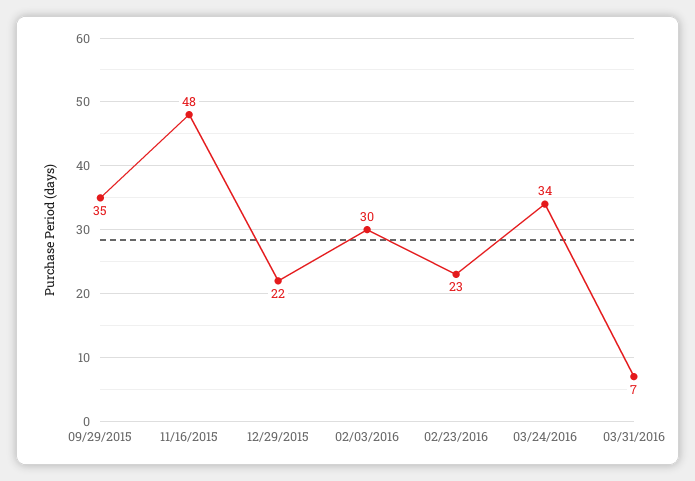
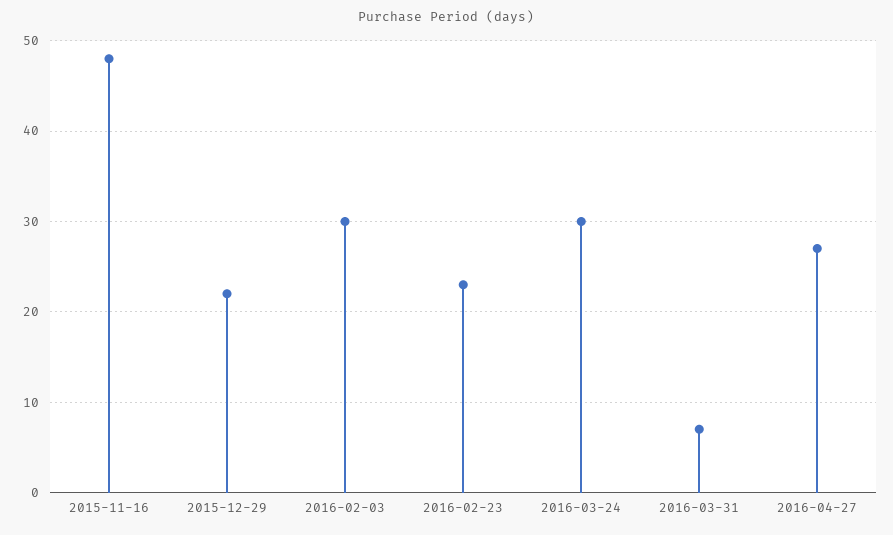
09/29/2015: 35 -> none
03/24/2016: 34 -> 30
2016-04-27: none -> 27

